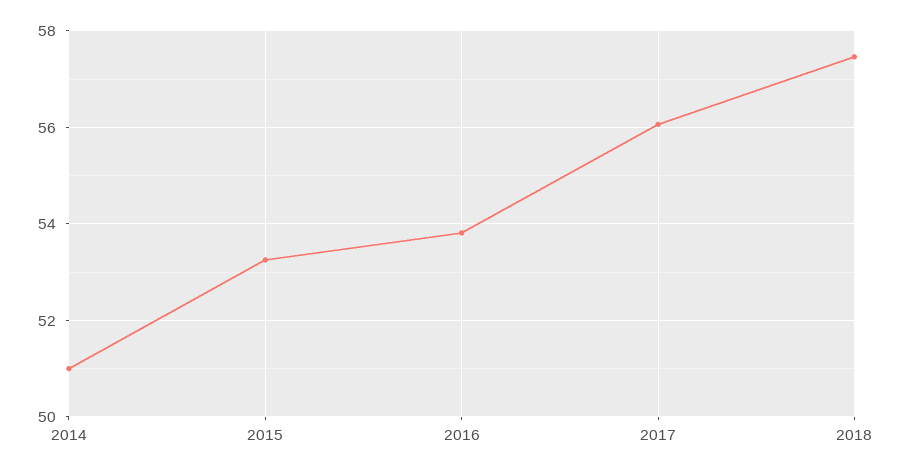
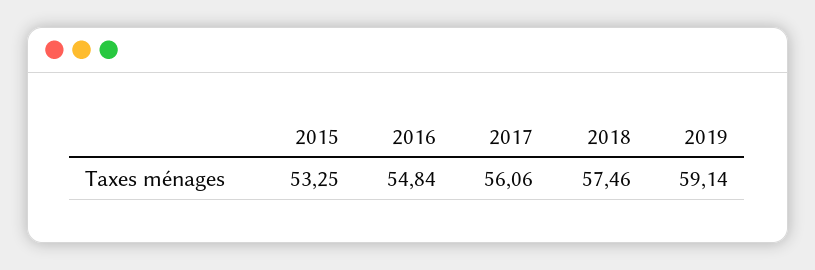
2014: 51 -> none
2016: 53.8 -> 54.84
2019: none -> 59.14

